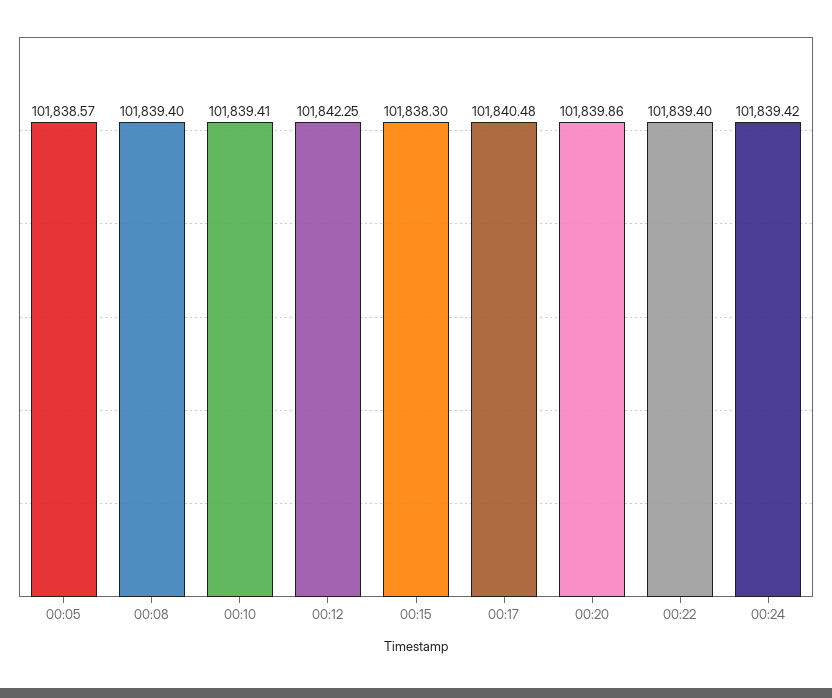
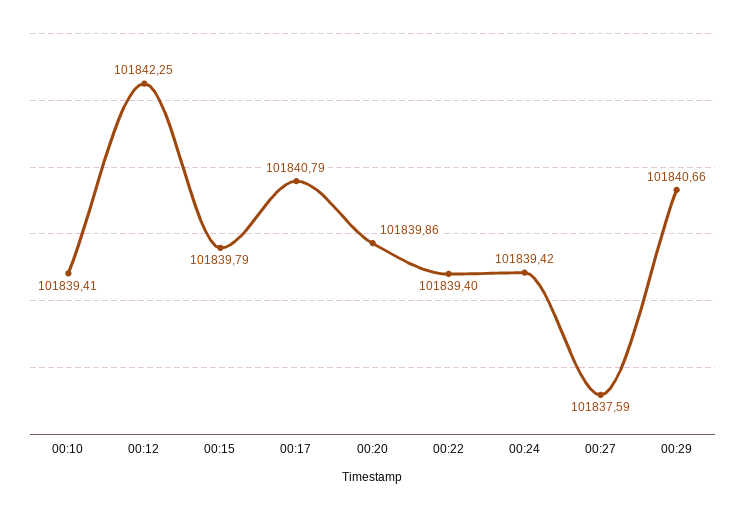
00:05: 101838.57 -> none
00:08: 101839.4 -> none
00:15: 101838.3 -> 101839.79
00:17: 101840.48 -> 101840.79
00:27: none -> 101837.59
00:29: none -> 101840.66

